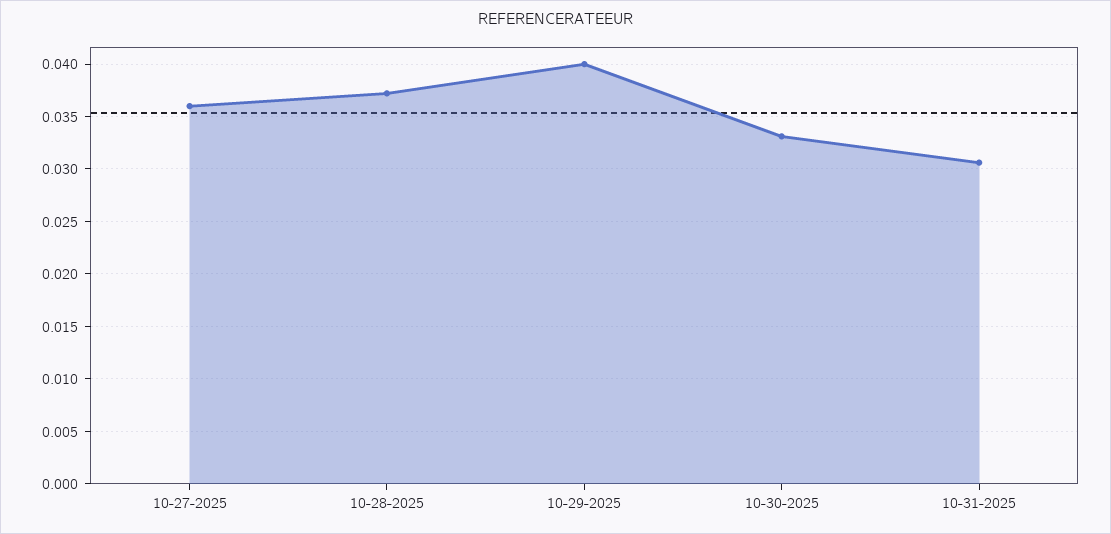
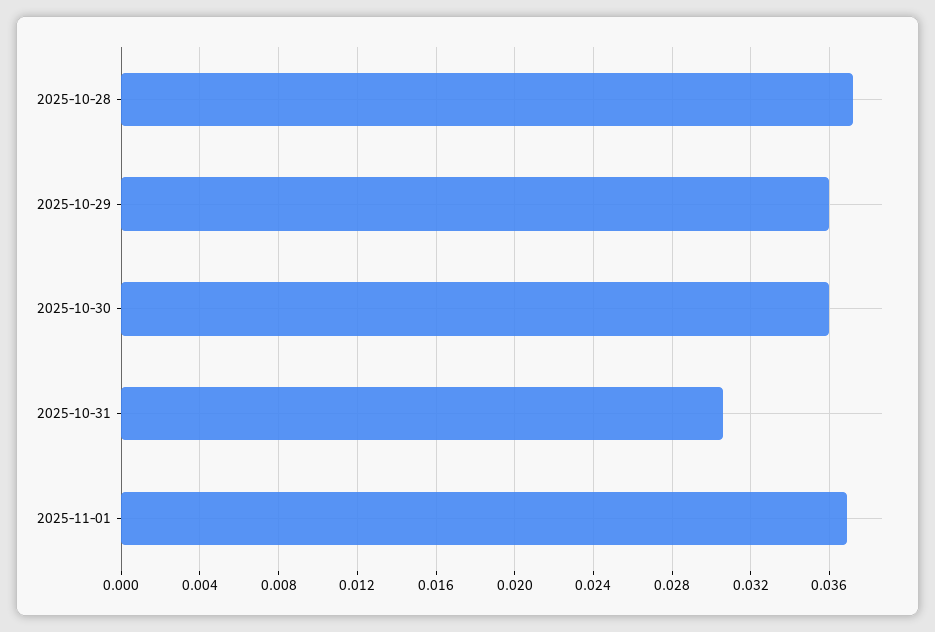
10-27-2025: 0.036 -> none
10-29-2025: 0.04 -> 0.036
10-30-2025: 0.033 -> 0.036
2025-11-01: none -> 0.037

